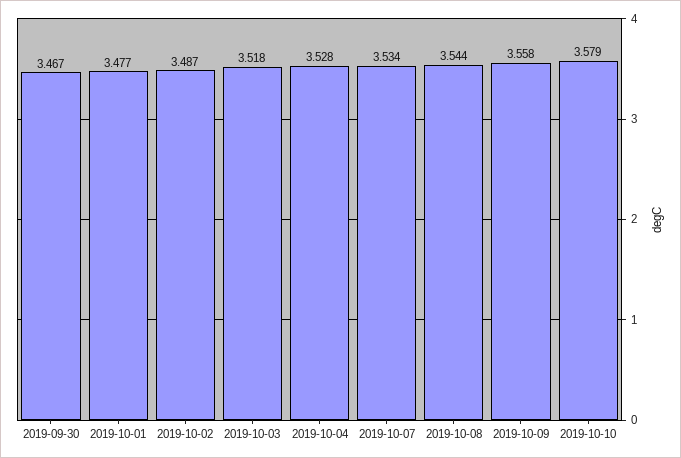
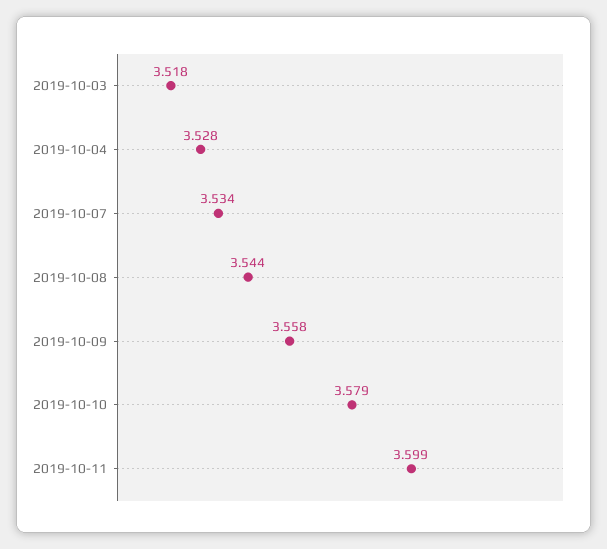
2019-09-30: 3.467 -> none
2019-10-01: 3.477 -> none
2019-10-02: 3.487 -> none
2019-10-11: none -> 3.599

